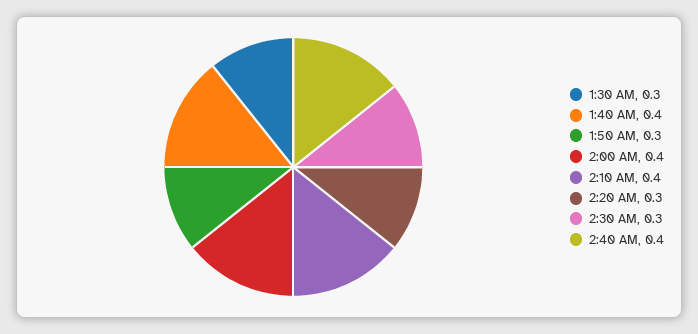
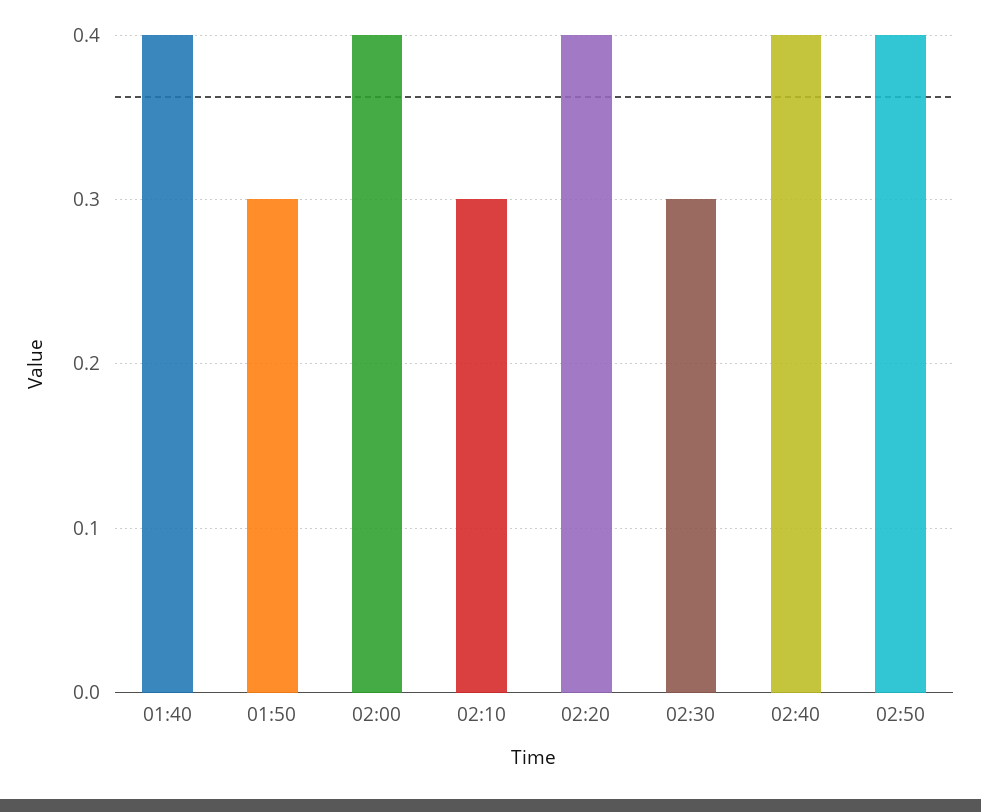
1:30 AM: 0.3 -> none
2:10 AM: 0.4 -> 0.3
2:20 AM: 0.3 -> 0.4
02:50: none -> 0.4

